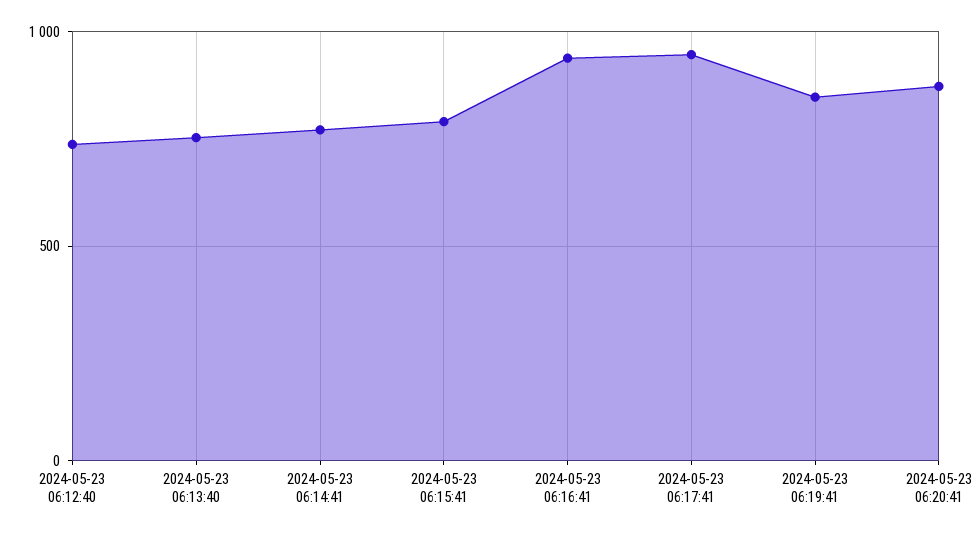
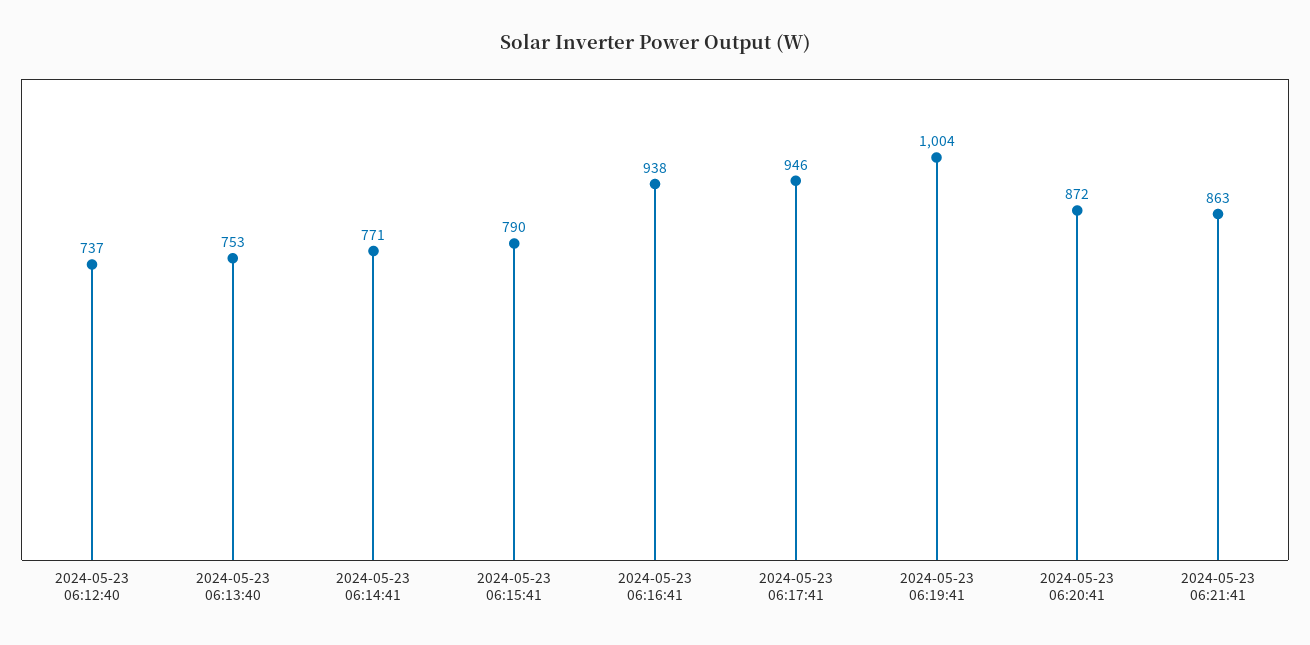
2024-05-23 06:19:41: 850 -> 1004
2024-05-23 06:21:41: none -> 863

